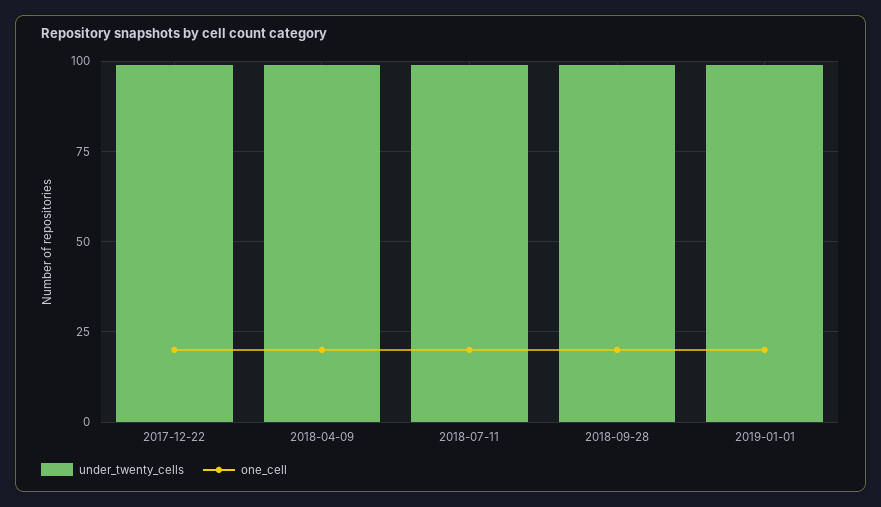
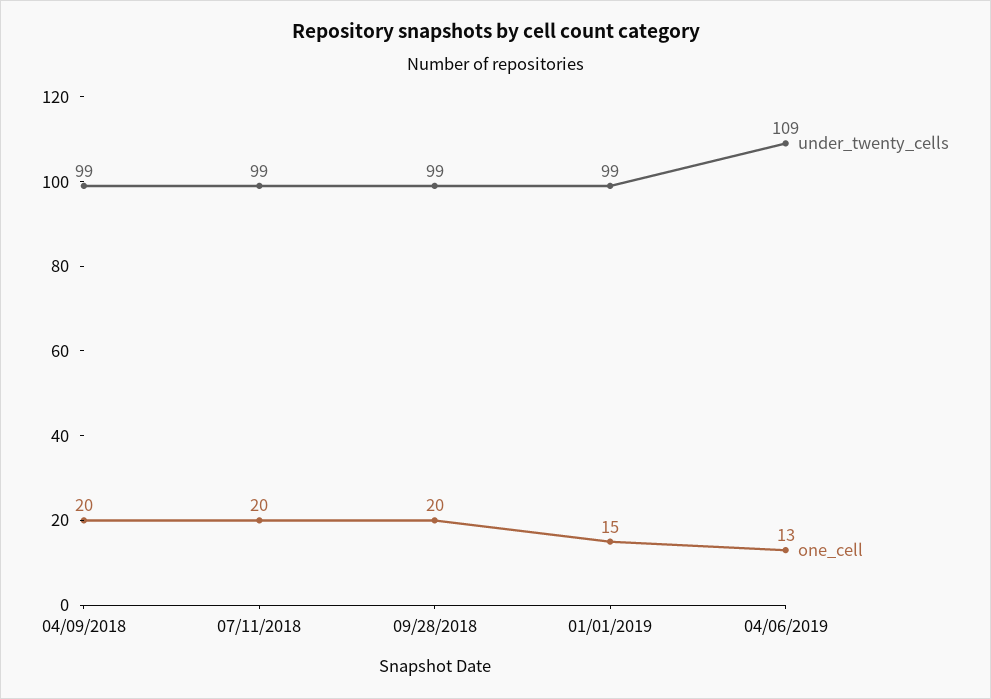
under_twenty_cells, 2017-12-22: 100 -> none
one_cell, 2017-12-22: 20 -> none
one_cell, 2019-01-01: 20 -> 15
under_twenty_cells, 04/06/2019: none -> 109
one_cell, 04/06/2019: none -> 13

